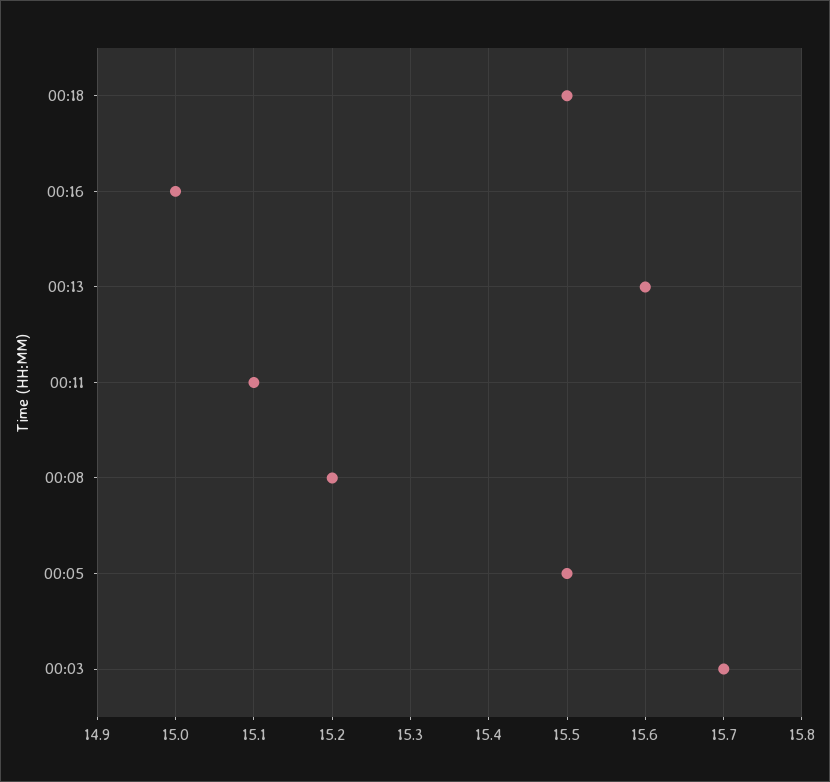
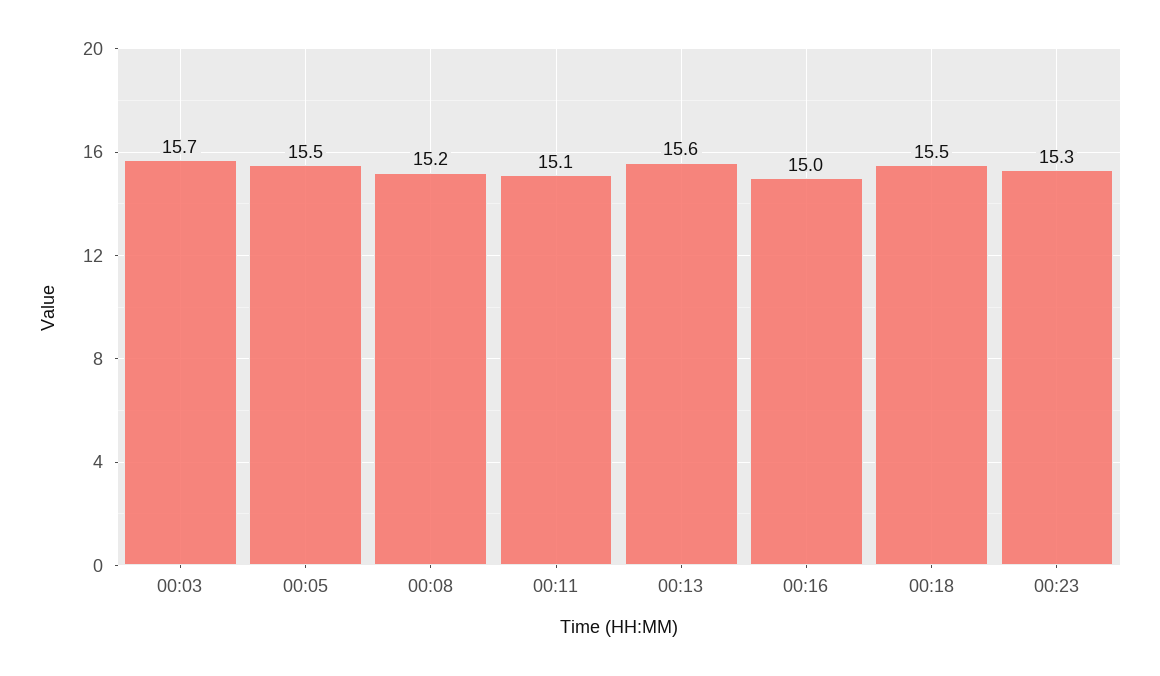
00:23: none -> 15.3

